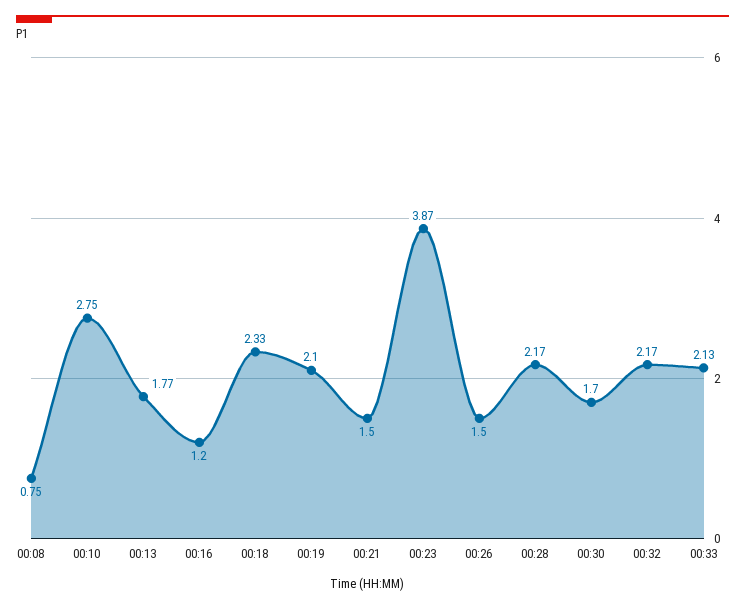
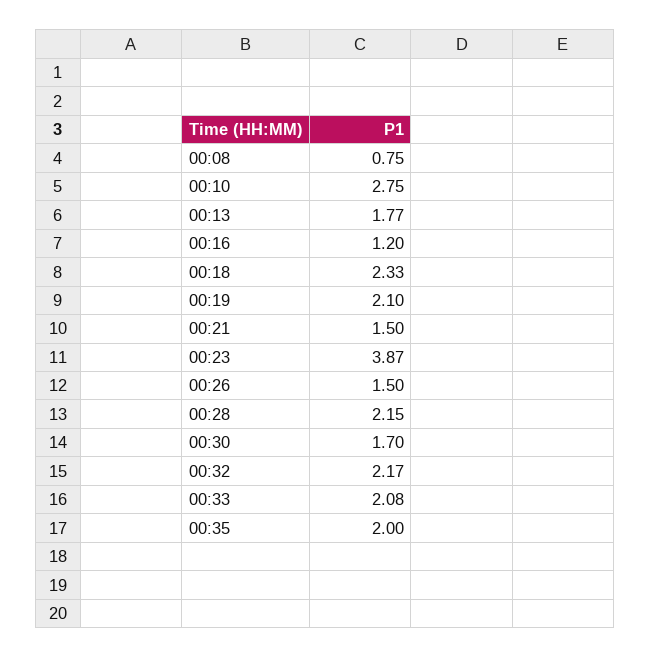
00:28: 2.17 -> 2.15
00:33: 2.13 -> 2.08
00:35: none -> 2

